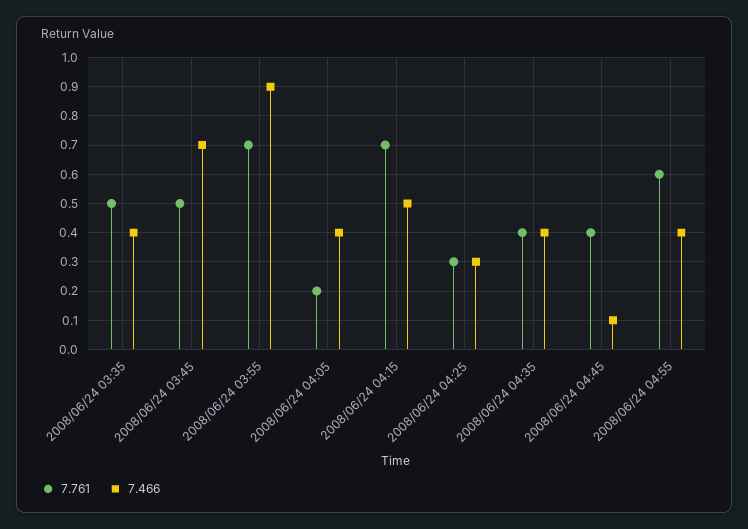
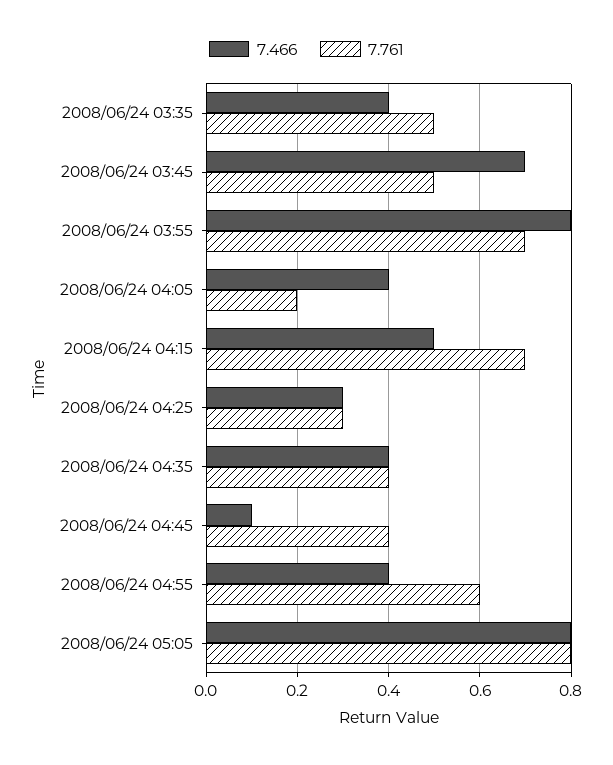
7.466, 2008/06/24 03:55: 0.9 -> 0.8
7.466, 2008/06/24 05:05: none -> 0.8
7.761, 2008/06/24 05:05: none -> 0.8

